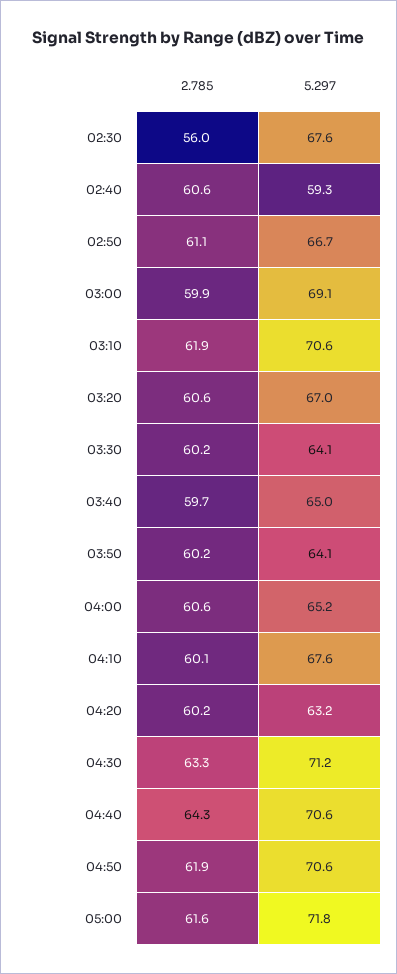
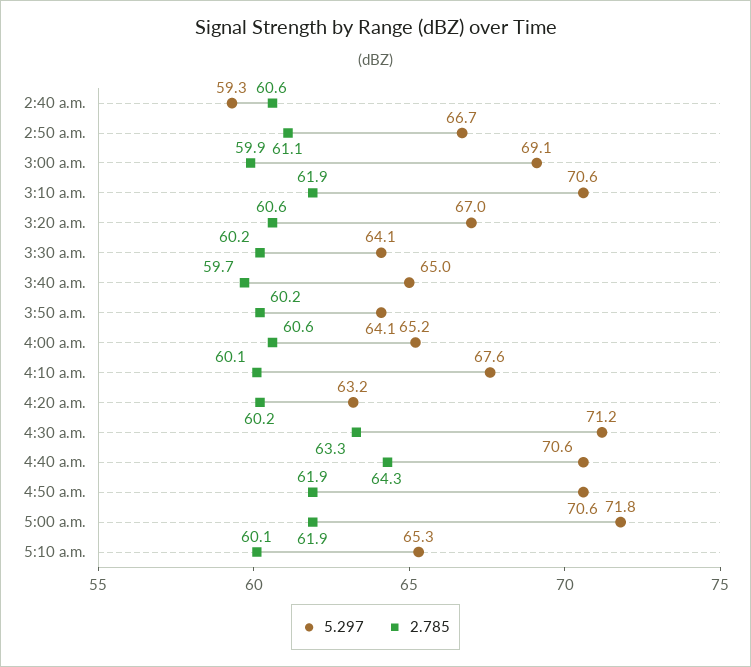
2.785, 02:30: 56 -> none
5.297, 02:30: 67.6 -> none
2.785, 05:00: 61.6 -> 61.9
5.297, 5:10 a.m.: none -> 65.3
2.785, 5:10 a.m.: none -> 60.1

